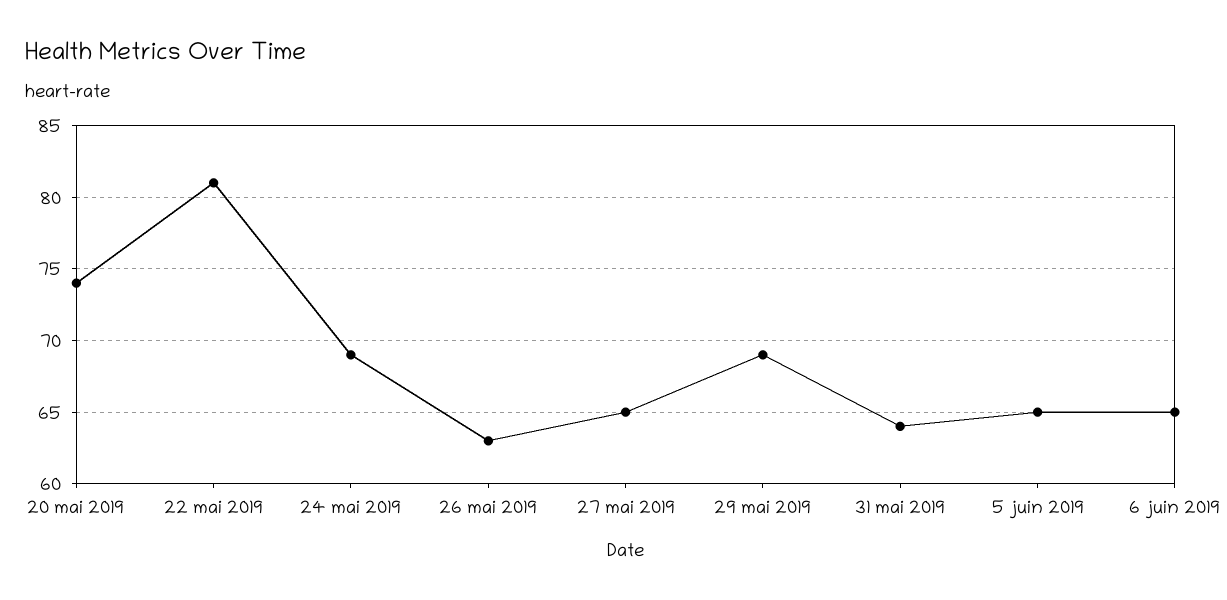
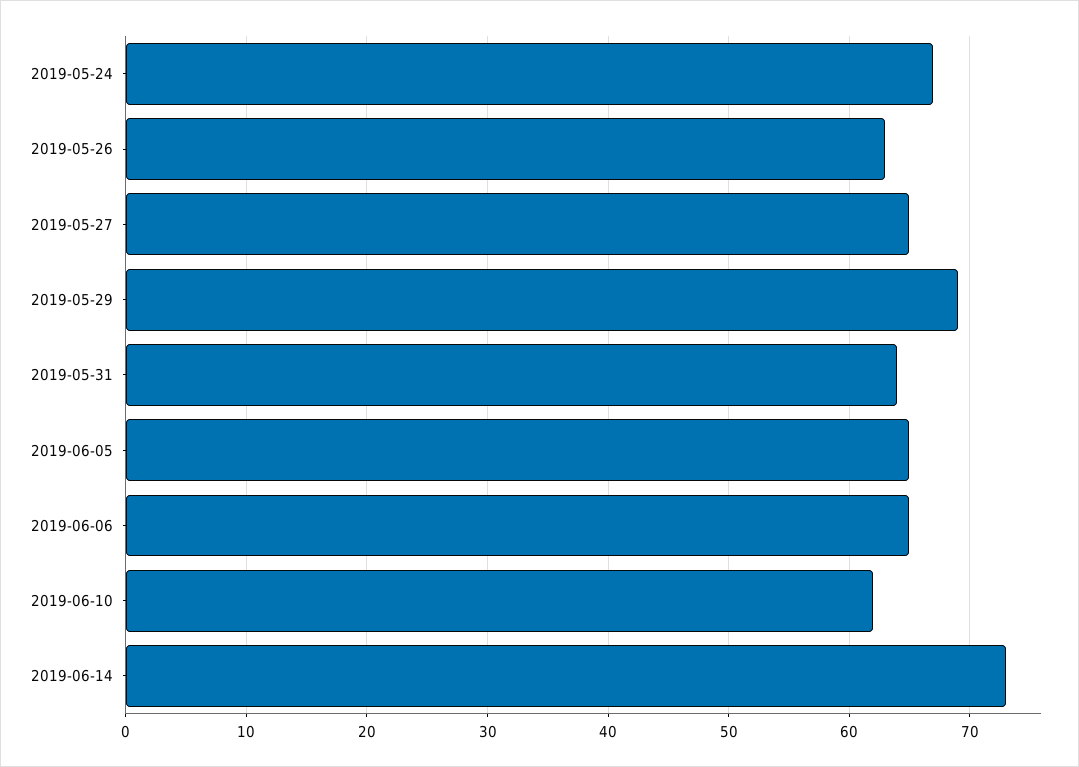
20 mai 2019: 74 -> none
22 mai 2019: 81 -> none
24 mai 2019: 69 -> 67
2019-06-10: none -> 62
2019-06-14: none -> 73

